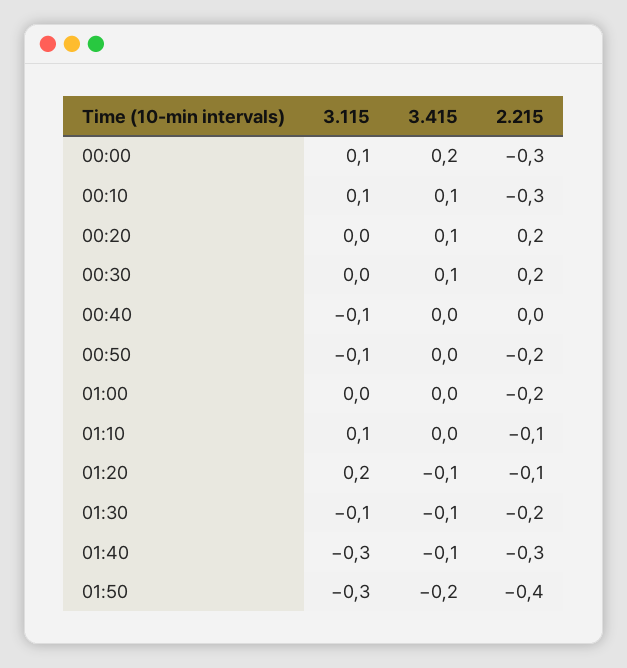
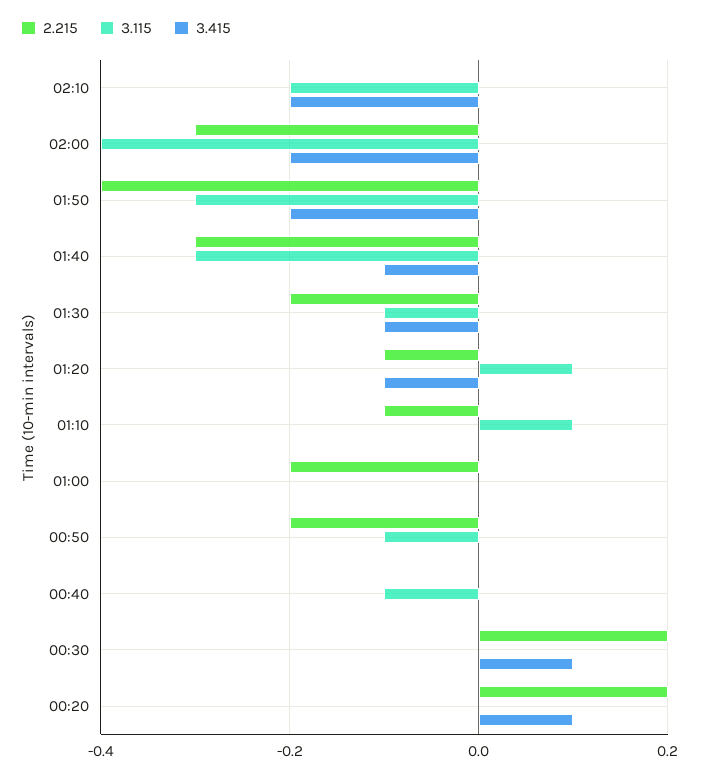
3.115, 00:00: 0.1 -> none
3.415, 00:00: 0.2 -> none
2.215, 00:00: -0.3 -> none
3.115, 00:10: 0.1 -> none
3.415, 00:10: 0.1 -> none
2.215, 00:10: -0.3 -> none
3.115, 01:20: 0.2 -> 0.1
2.215, 02:10: none -> 0
3.115, 02:10: none -> -0.2
3.415, 02:10: none -> -0.2
2.215, 02:00: none -> -0.3
3.115, 02:00: none -> -0.4
3.415, 02:00: none -> -0.2

